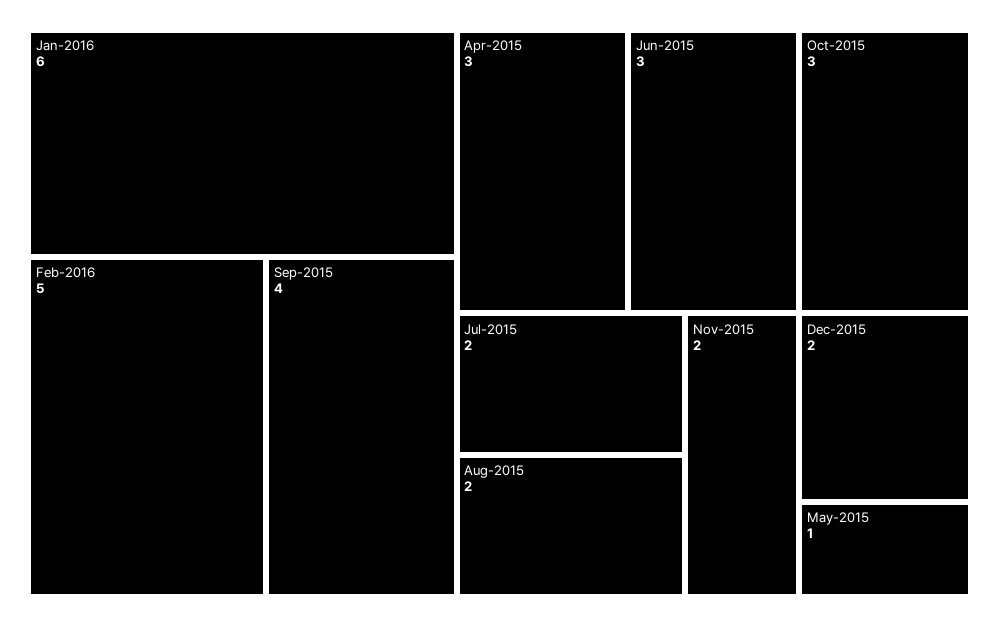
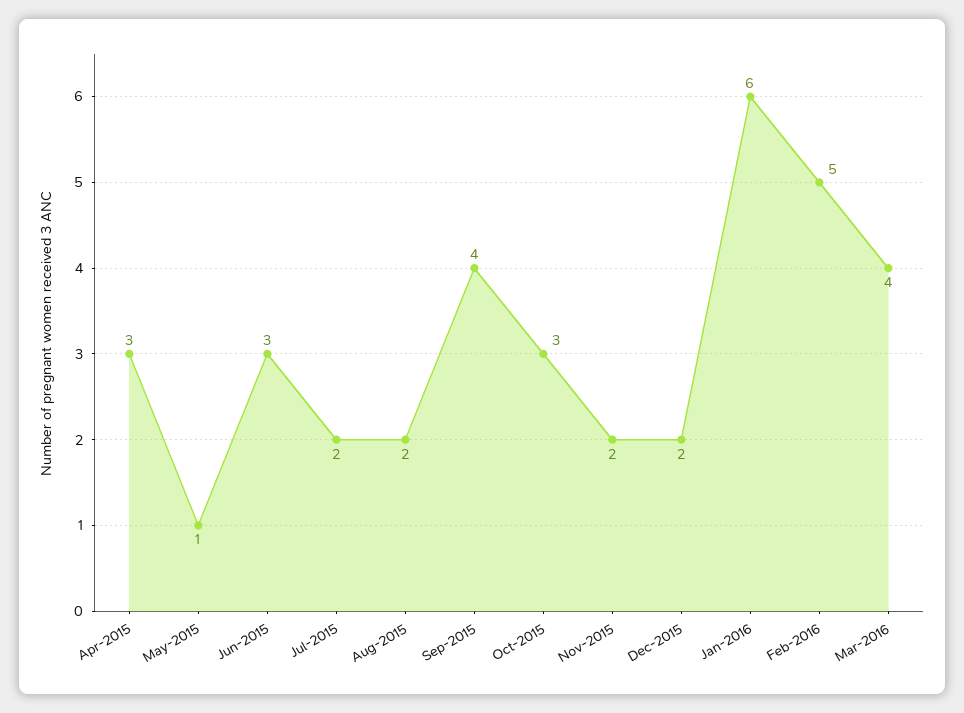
Mar-2016: none -> 4

